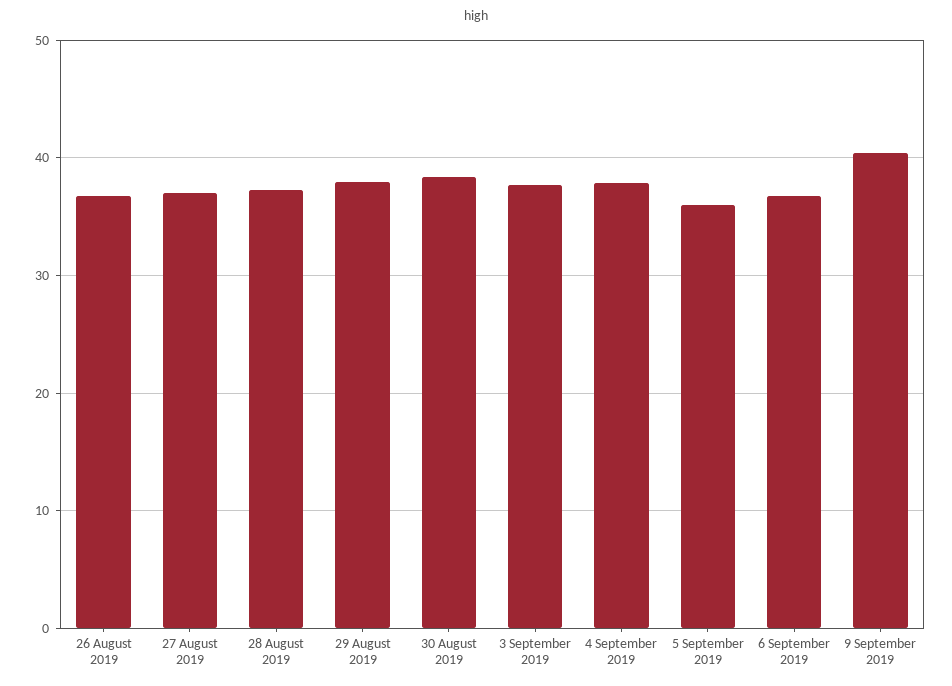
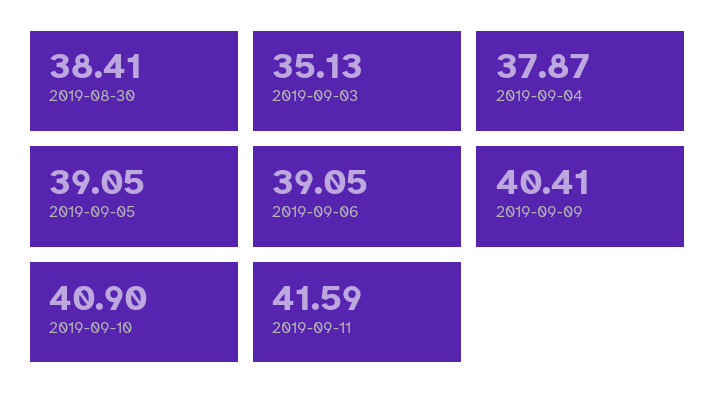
26 August 2019: 37 -> none
27 August 2019: 37 -> none
28 August 2019: 37 -> none
29 August 2019: 38 -> none
3 September 2019: 38 -> 35.13
5 September 2019: 36 -> 39.05
6 September 2019: 37 -> 39.05
2019-09-10: none -> 40.9
2019-09-11: none -> 41.59

